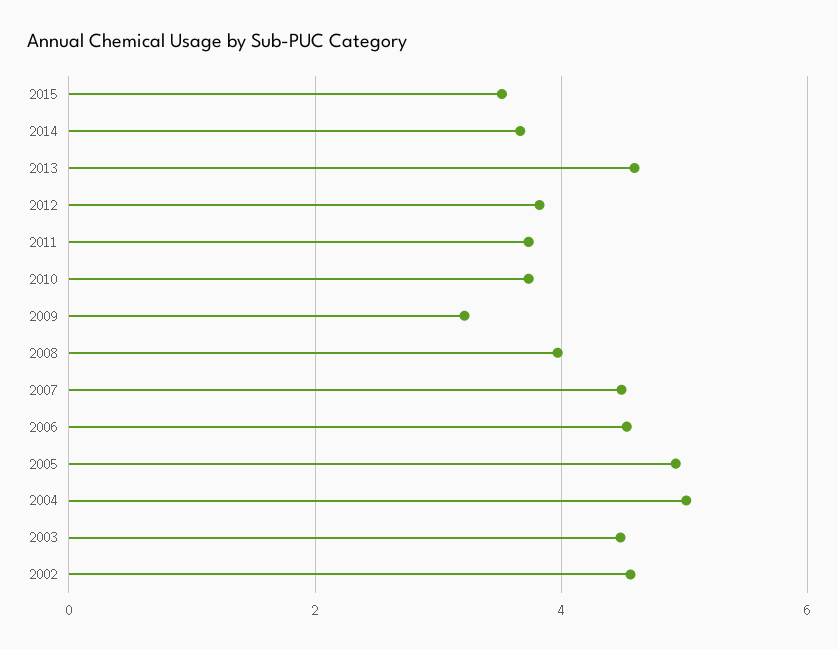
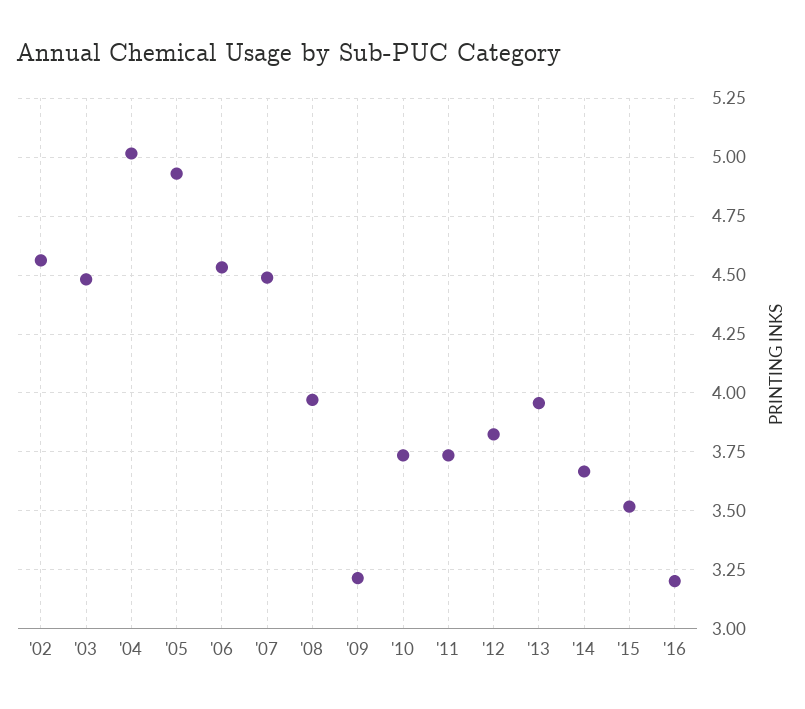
2013: 4.6 -> 3.95
'16: none -> 3.2

